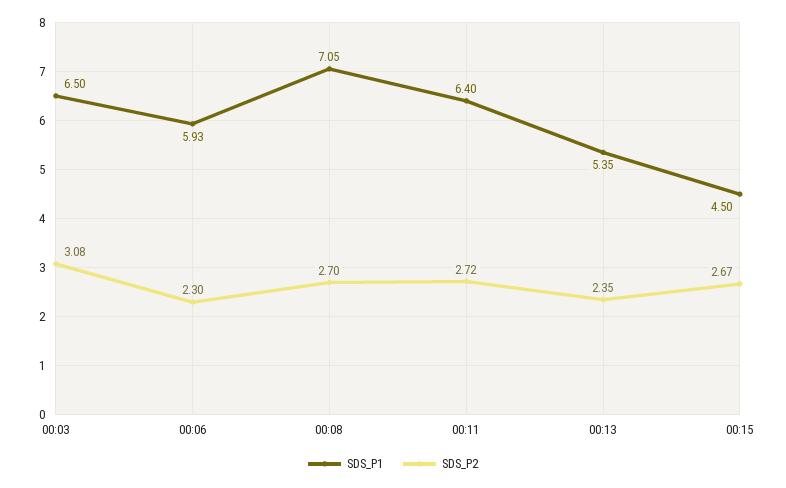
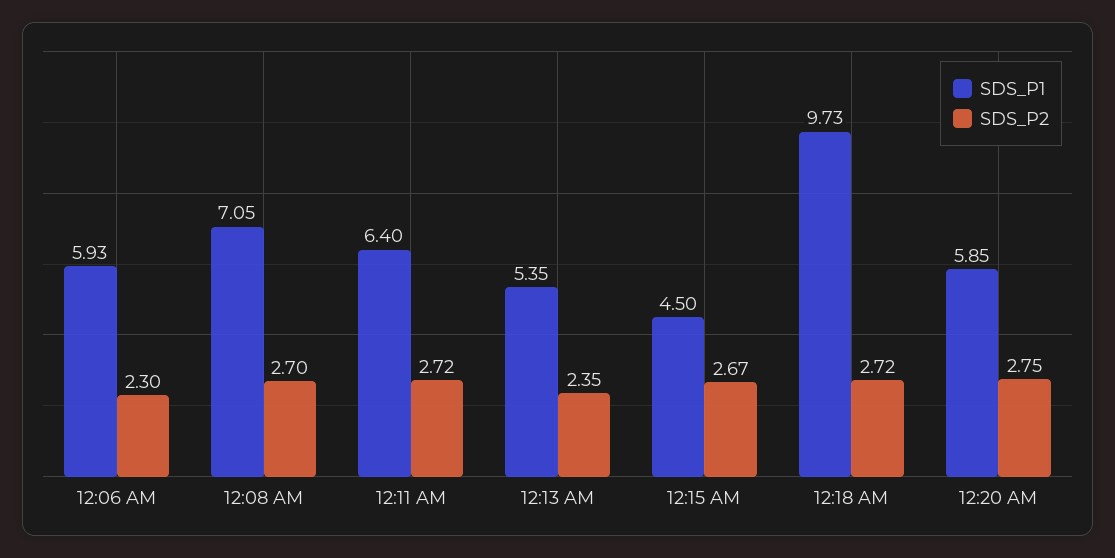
SDS_P1, 00:03: 6.5 -> none
SDS_P2, 00:03: 3.08 -> none
SDS_P1, 12:18 AM: none -> 9.73
SDS_P2, 12:18 AM: none -> 2.72
SDS_P1, 12:20 AM: none -> 5.85
SDS_P2, 12:20 AM: none -> 2.75

